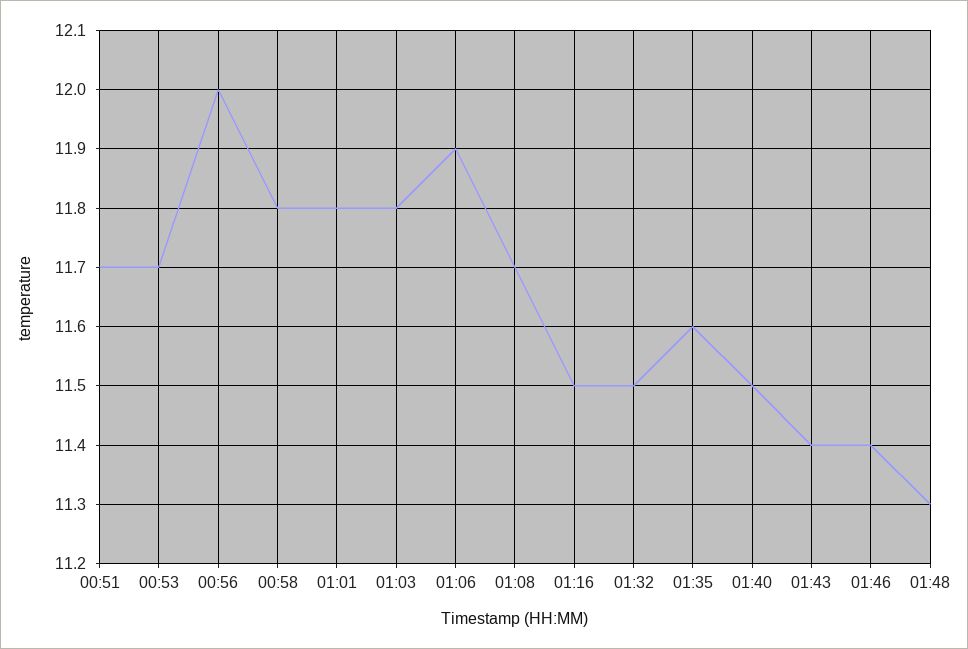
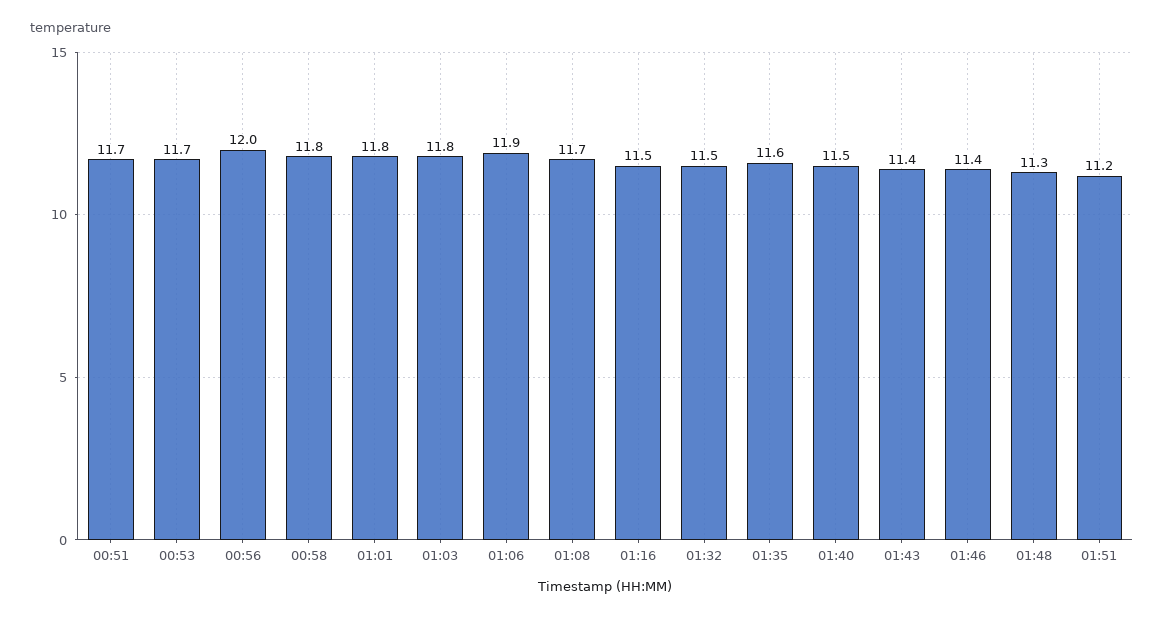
01:51: none -> 11.2

